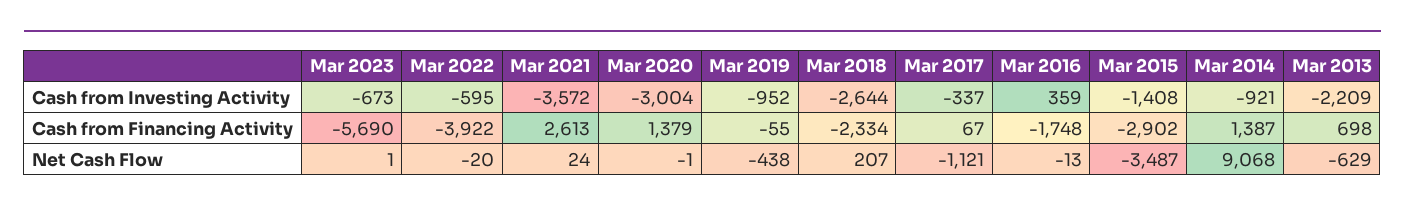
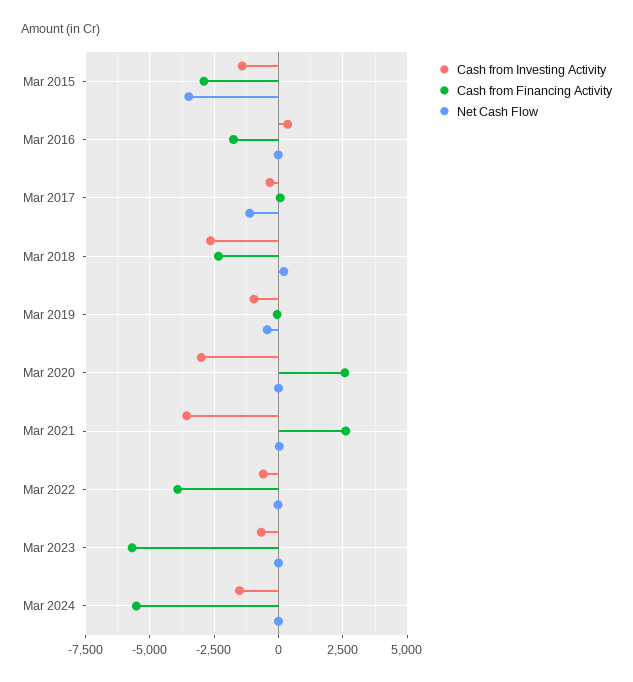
Cash from Investing Activity, Mar 2014: -921 -> none
Cash from Investing Activity, Mar 2013: -2209 -> none
Cash from Financing Activity, Mar 2020: 1379 -> 2500
Cash from Financing Activity, Mar 2014: 1387 -> none
Cash from Financing Activity, Mar 2013: 698 -> none
Net Cash Flow, Mar 2014: 9068 -> none
Net Cash Flow, Mar 2013: -629 -> none
Cash from Investing Activity, Mar 2024: none -> -1500
Cash from Financing Activity, Mar 2024: none -> -5500
Net Cash Flow, Mar 2024: none -> 0

